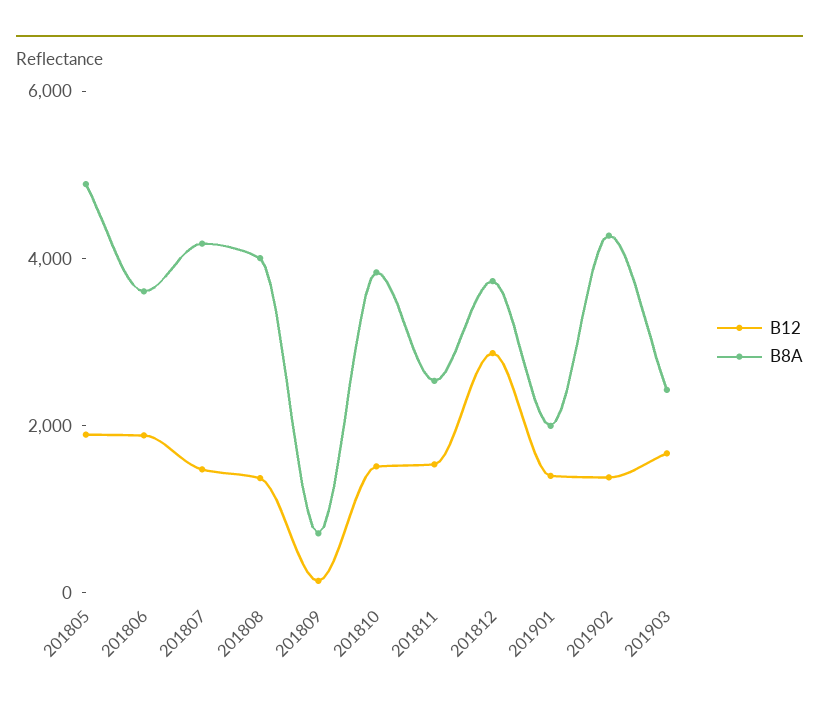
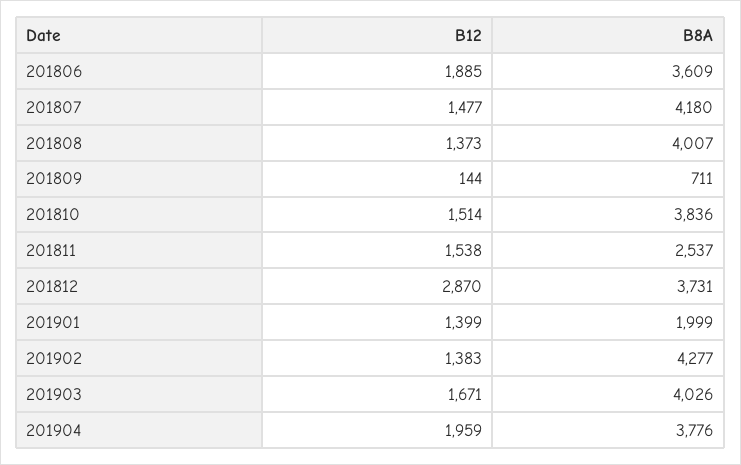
B12, 201805: 2000 -> none
B8A, 201805: 5000 -> none
B8A, 201903: 2500 -> 4026
B12, 201904: none -> 1959
B8A, 201904: none -> 3776

